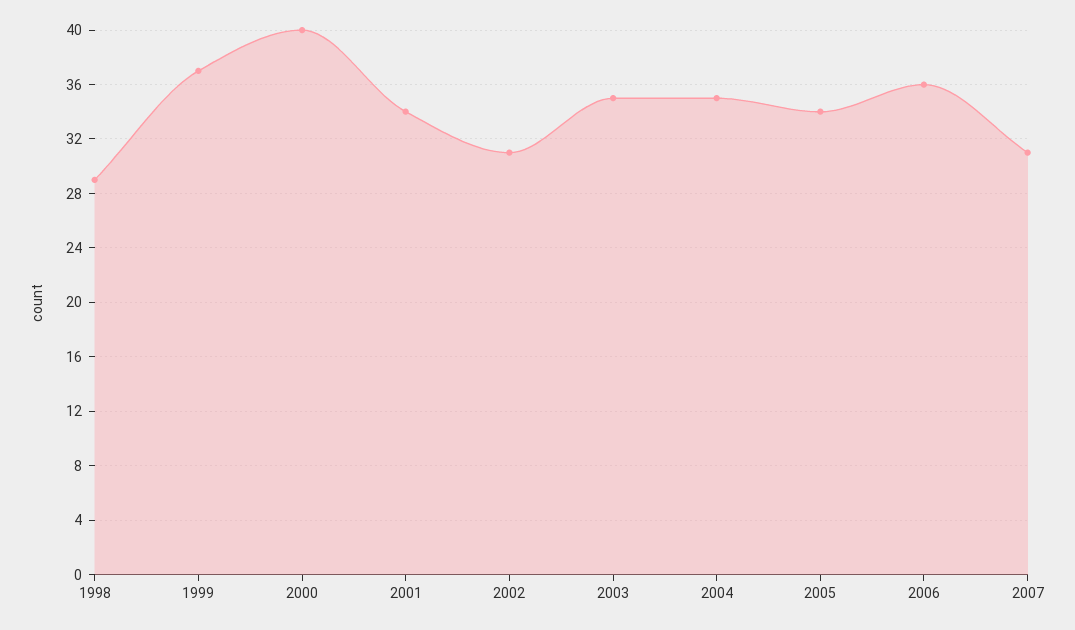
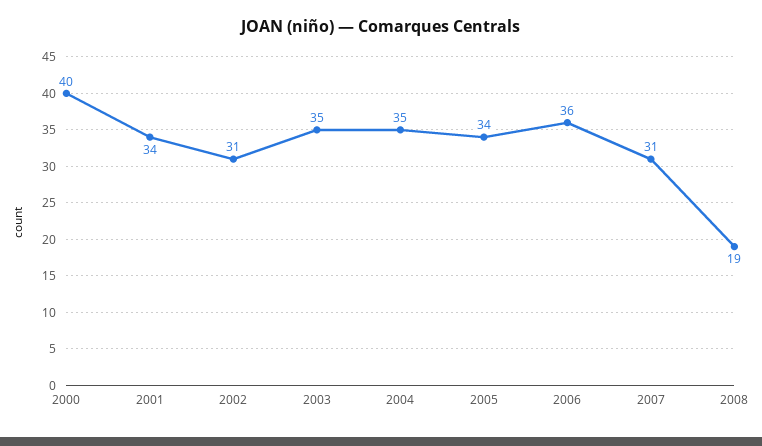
1998: 29 -> none
1999: 37 -> none
2008: none -> 19

